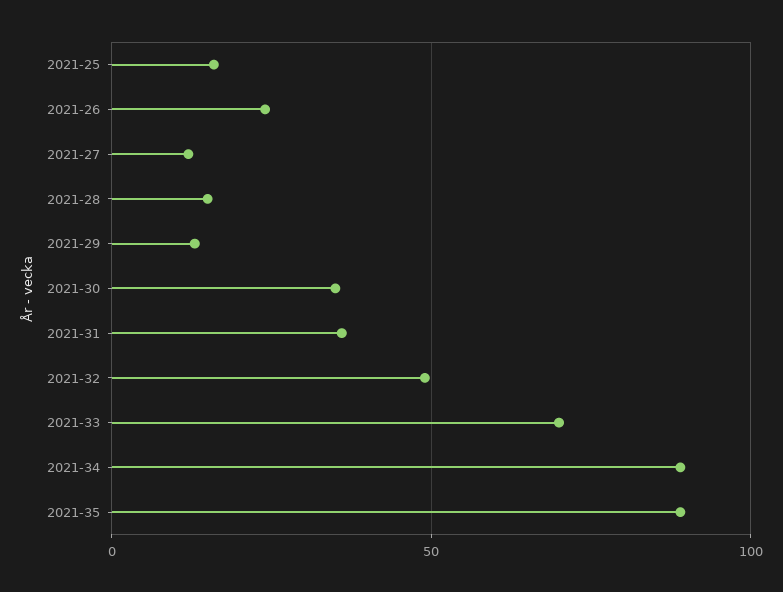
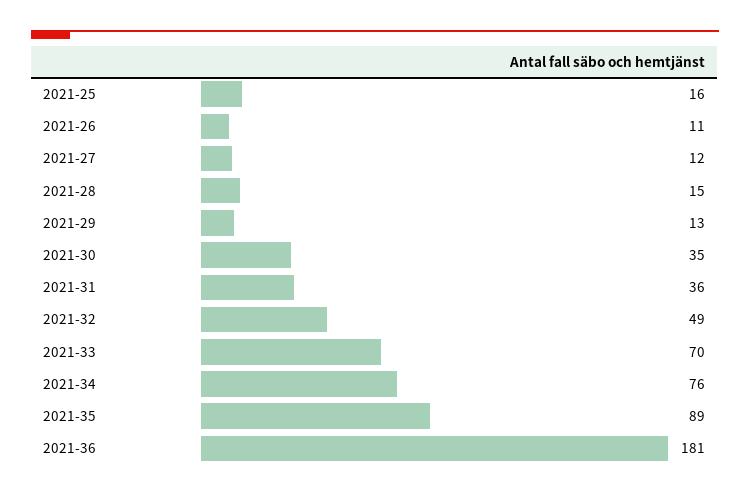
2021-26: 25 -> 11
2021-34: 90 -> 76
2021-36: none -> 181

